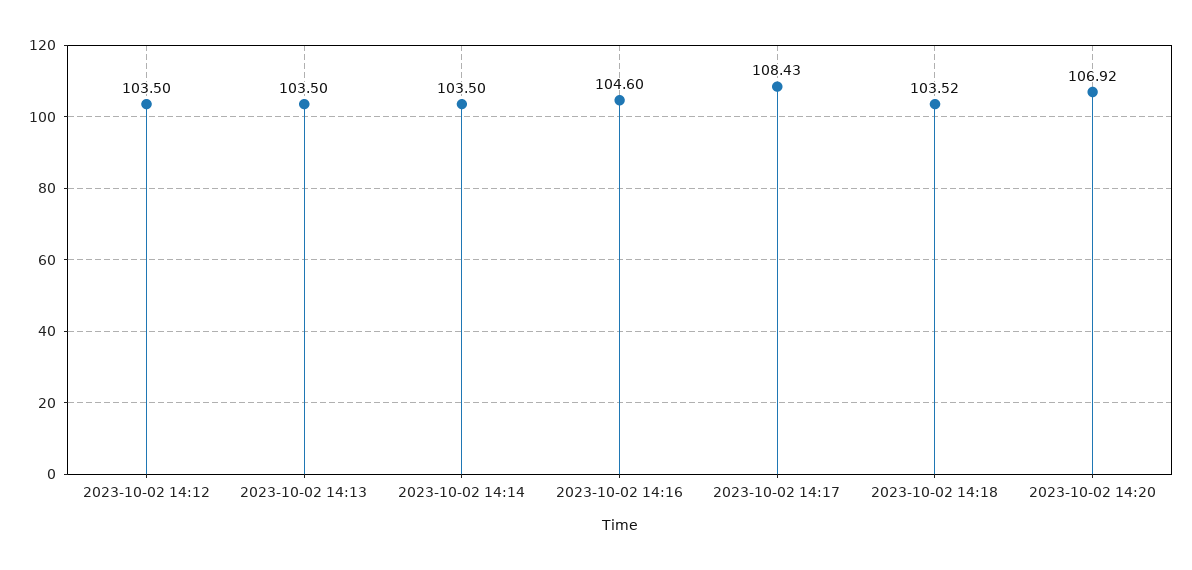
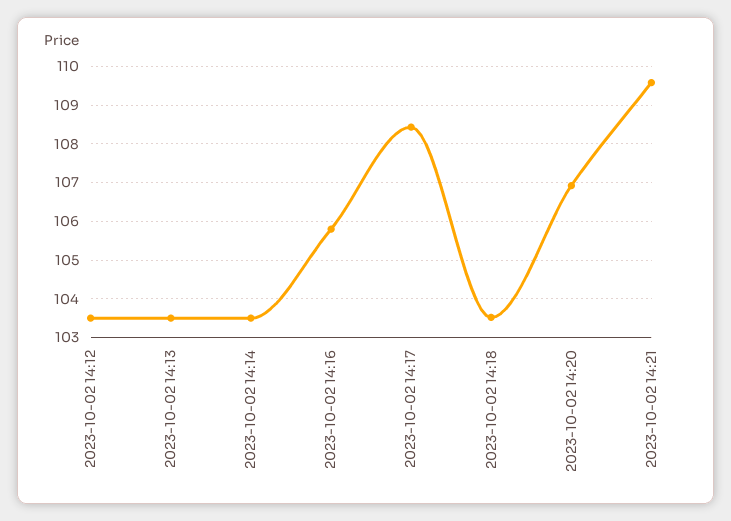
2023-10-02 14:16: 104.6 -> 105.8
2023-10-02 14:21: none -> 109.6

